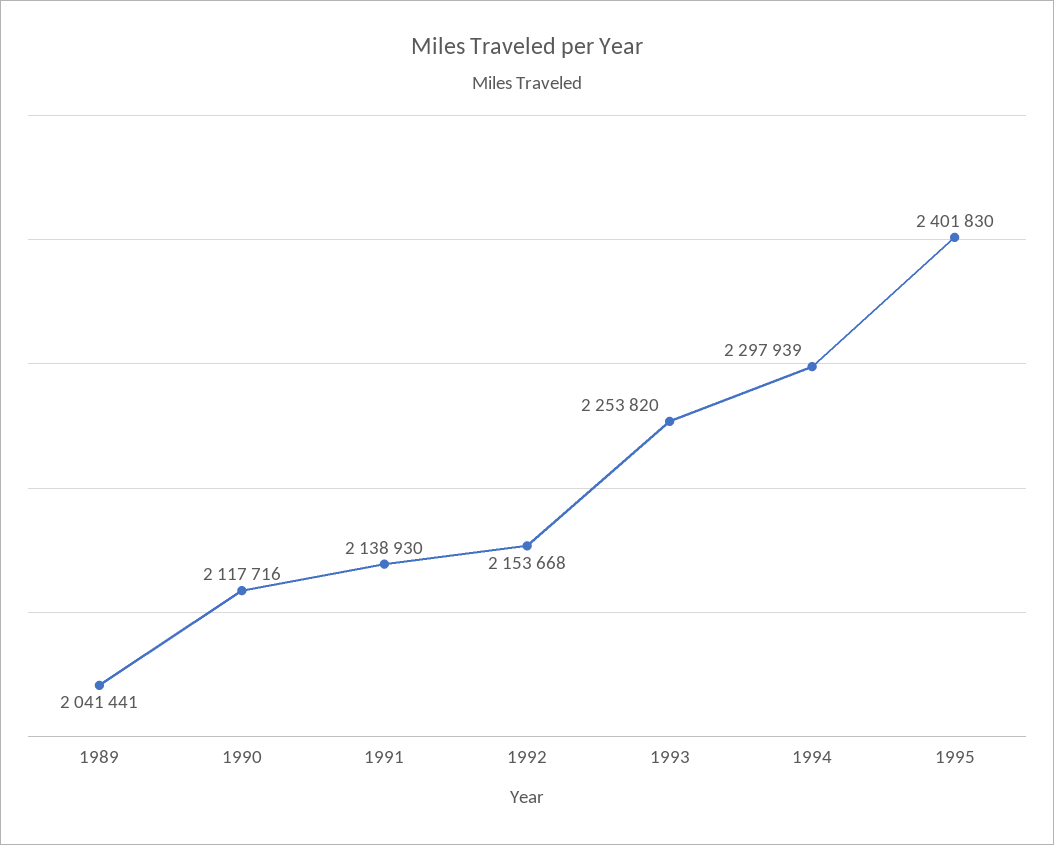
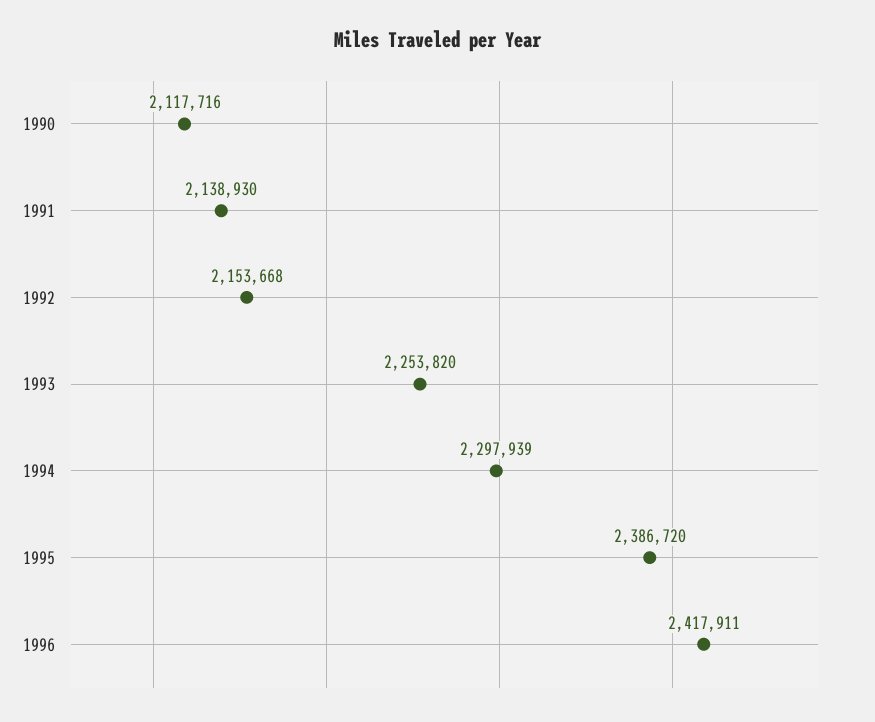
1989: 2041441 -> none
1995: 2401830 -> 2386720
1996: none -> 2417911

